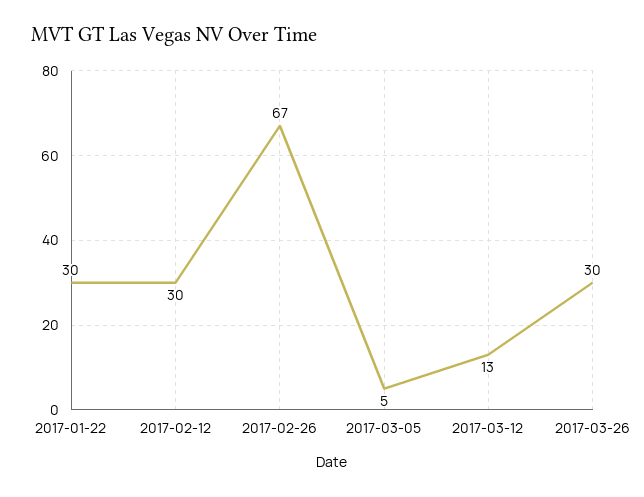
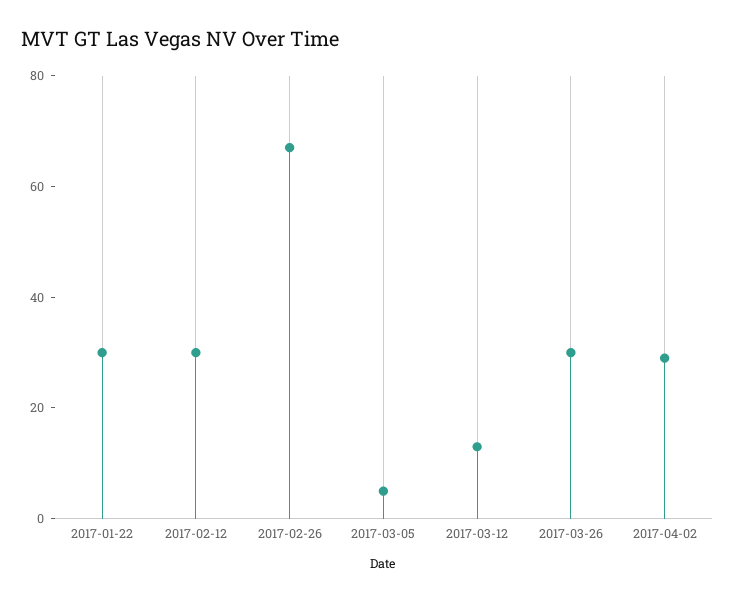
2017-04-02: none -> 30

